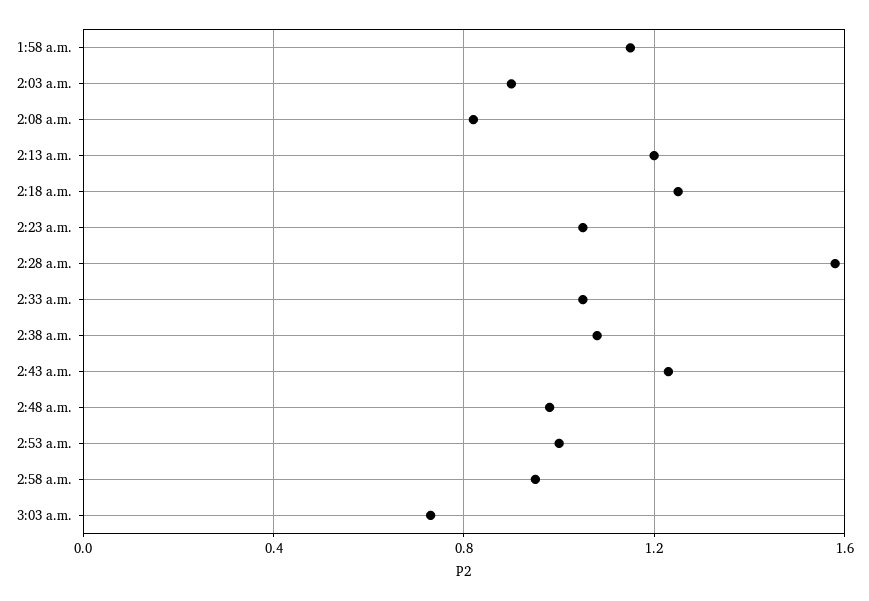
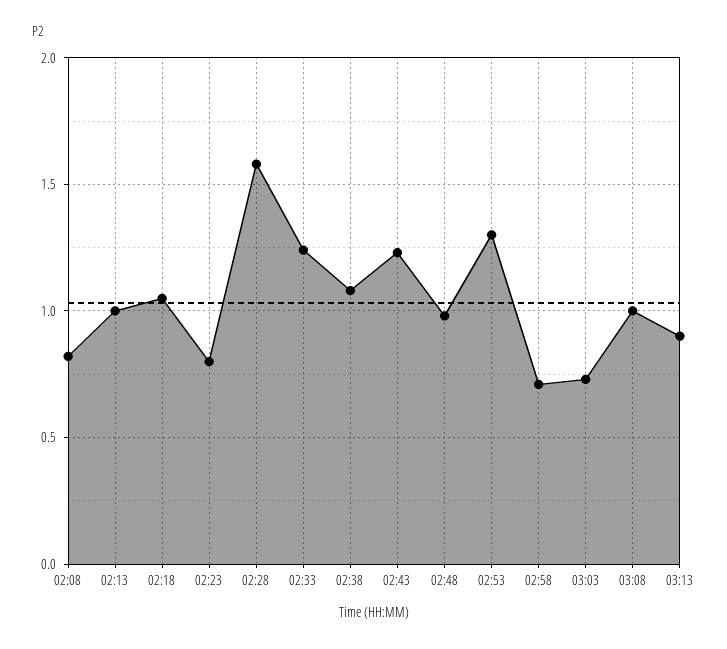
1:58 a.m.: 1.15 -> none
2:03 a.m.: 0.9 -> none
2:13 a.m.: 1.2 -> 1
2:18 a.m.: 1.25 -> 1.05
2:23 a.m.: 1.05 -> 0.8
2:33 a.m.: 1.05 -> 1.25
2:53 a.m.: 1 -> 1.3
2:58 a.m.: 0.95 -> 0.7
03:08: none -> 1
03:13: none -> 0.9

